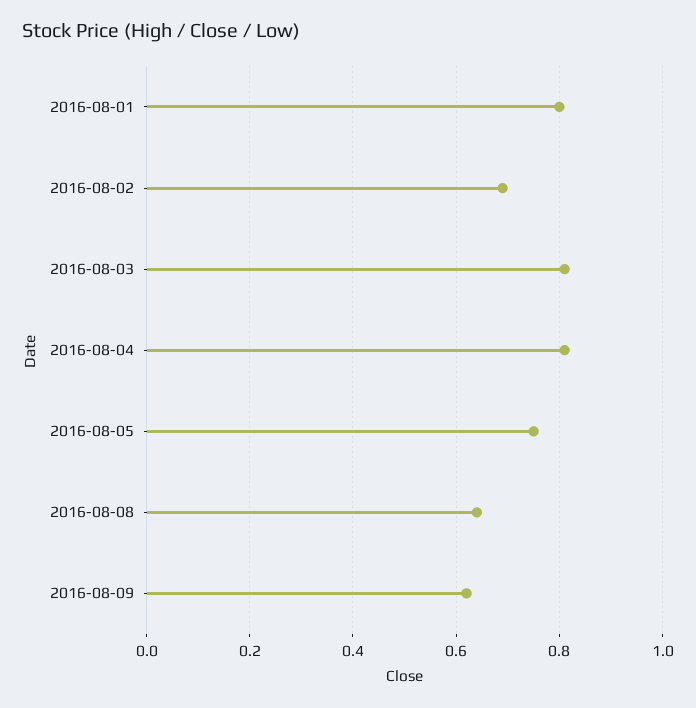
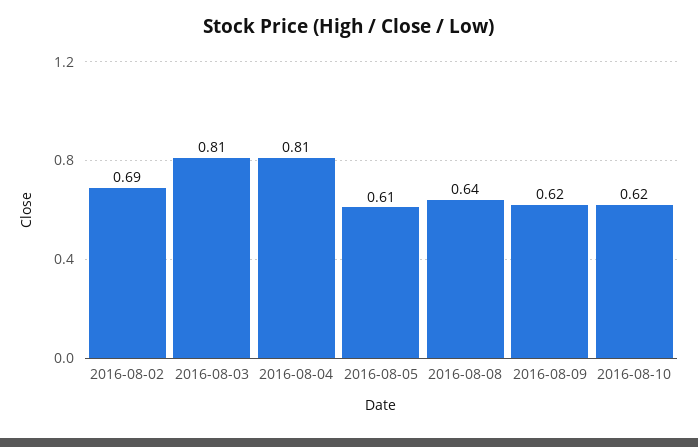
2016-08-01: 0.8 -> none
2016-08-05: 0.75 -> 0.61
2016-08-10: none -> 0.62

